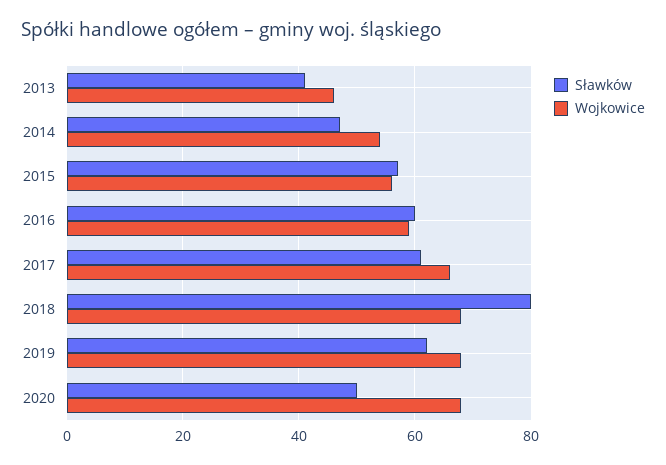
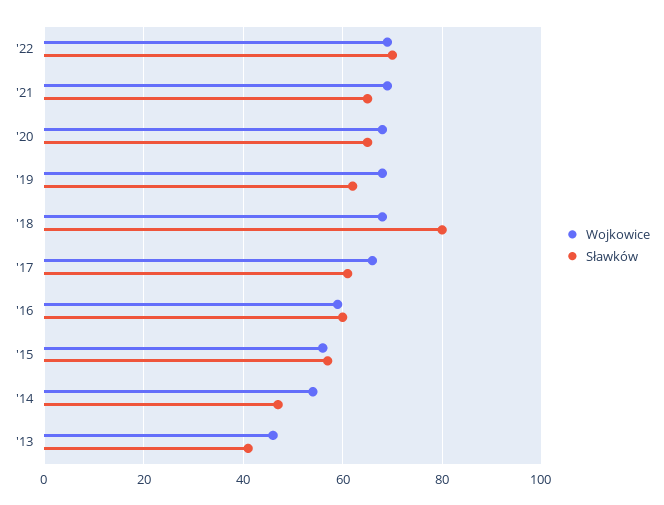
Sławków, 2020: 50 -> 65
Wojkowice, '22: none -> 70
Sławków, '22: none -> 70
Wojkowice, '21: none -> 70
Sławków, '21: none -> 65

